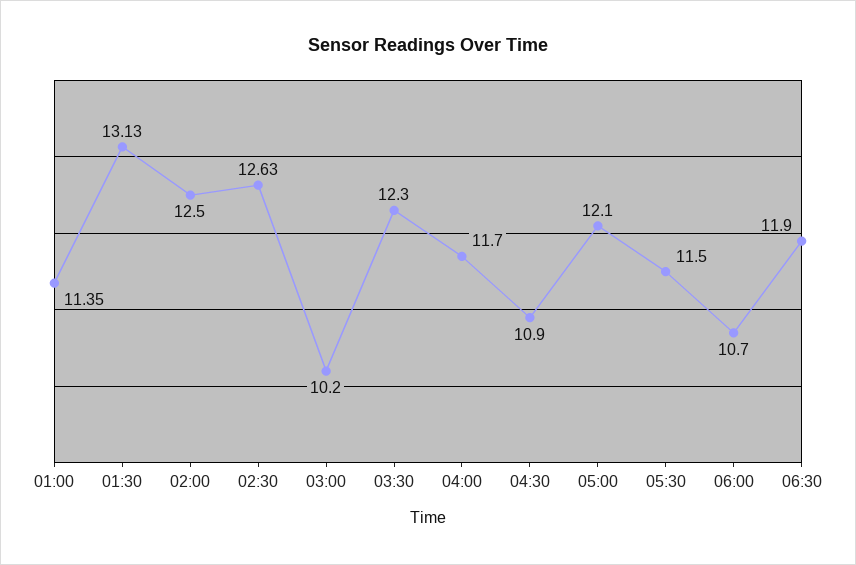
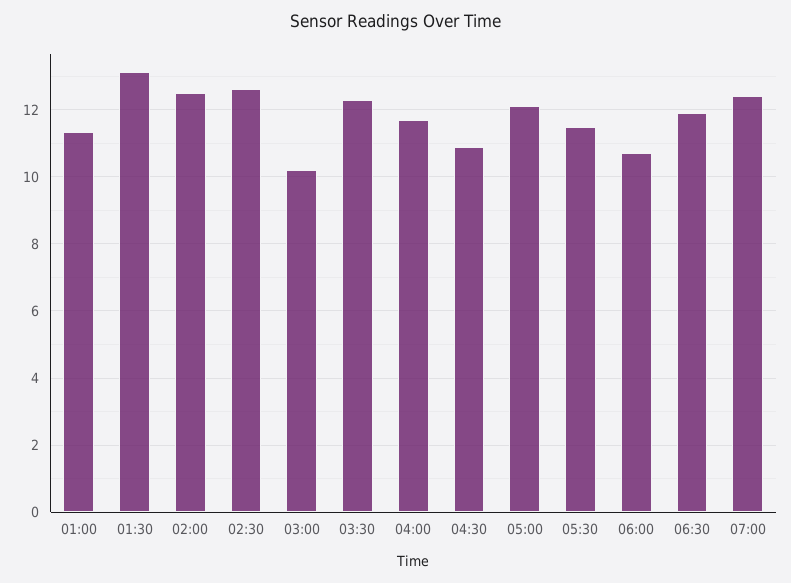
07:00: none -> 12.4

